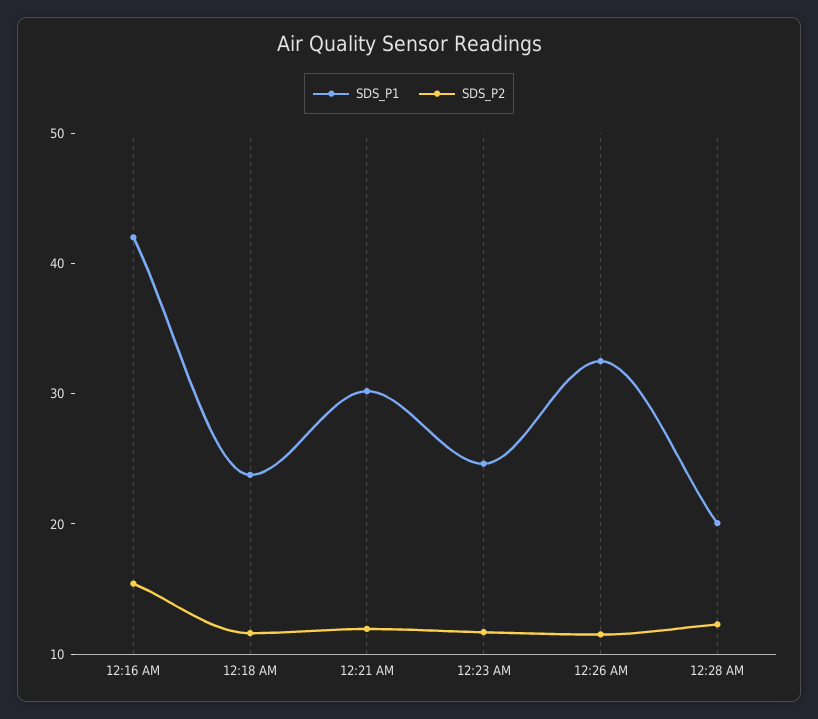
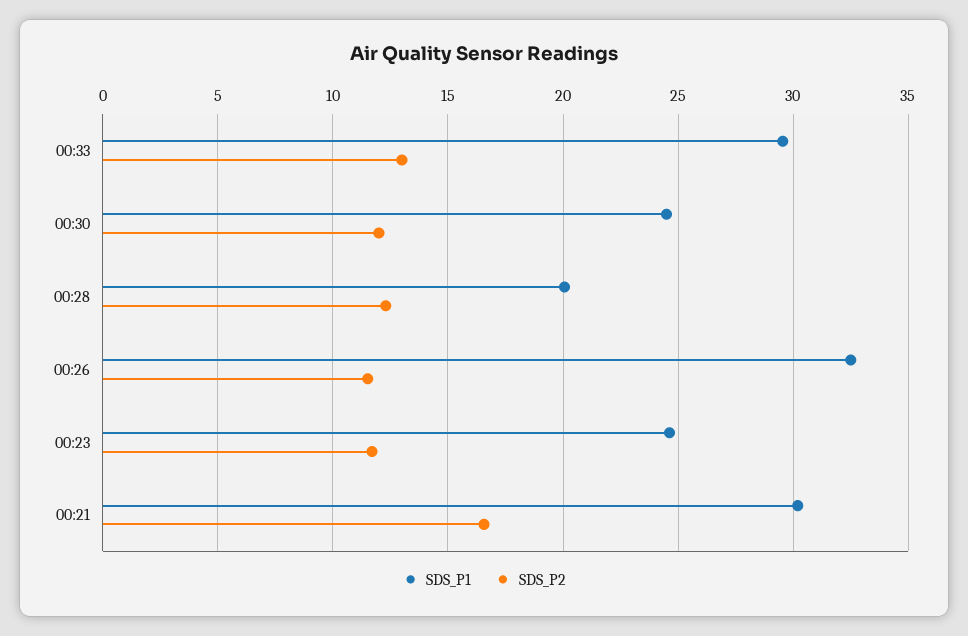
SDS_P1, 12:16 AM: 42 -> none
SDS_P2, 12:16 AM: 16 -> none
SDS_P1, 12:18 AM: 24 -> none
SDS_P2, 12:18 AM: 12 -> none
SDS_P2, 12:21 AM: 12 -> 16.5
SDS_P1, 00:33: none -> 29.5
SDS_P2, 00:33: none -> 13
SDS_P1, 00:30: none -> 24.5
SDS_P2, 00:30: none -> 12

